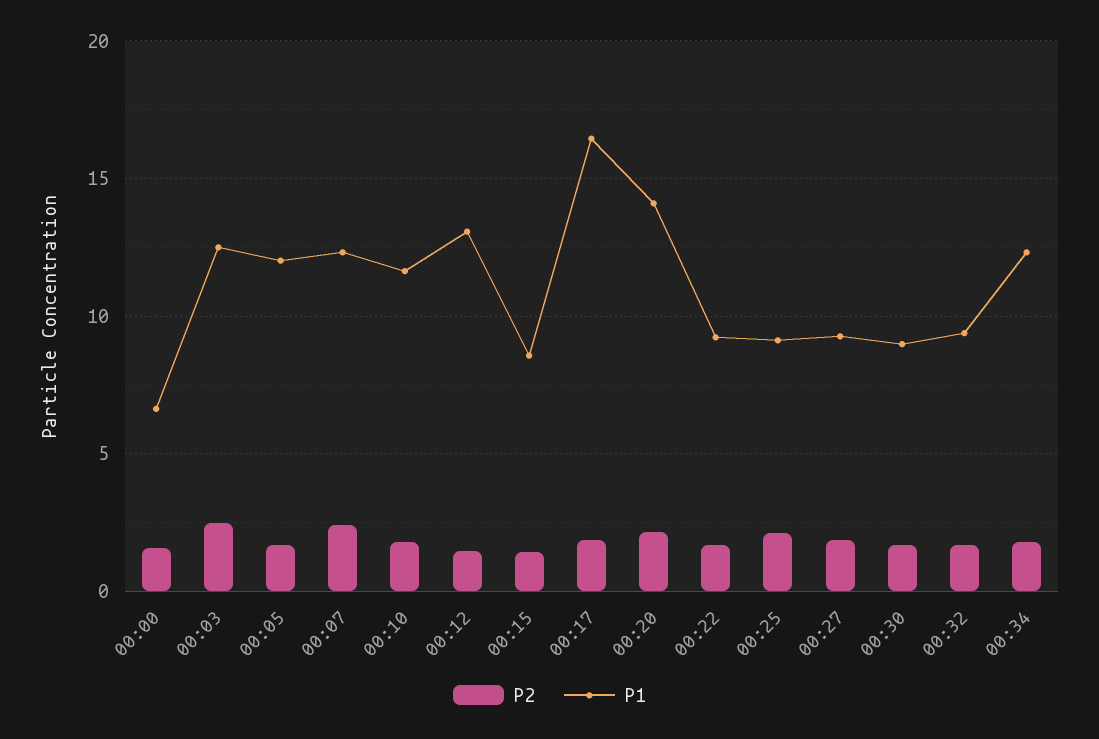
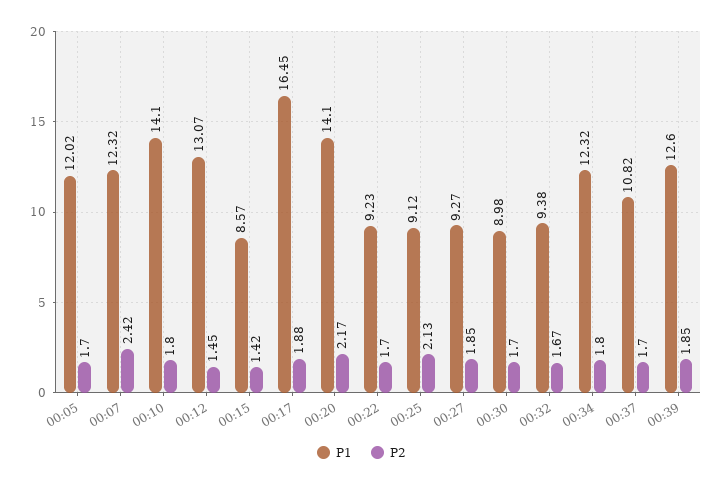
P2, 00:00: 1.5 -> none
P1, 00:00: 6.5 -> none
P2, 00:03: 2.5 -> none
P1, 00:03: 12.5 -> none
P1, 00:10: 11.5 -> 14.1
P1, 00:37: none -> 10.82
P2, 00:37: none -> 1.7
P1, 00:39: none -> 12.6
P2, 00:39: none -> 1.85

